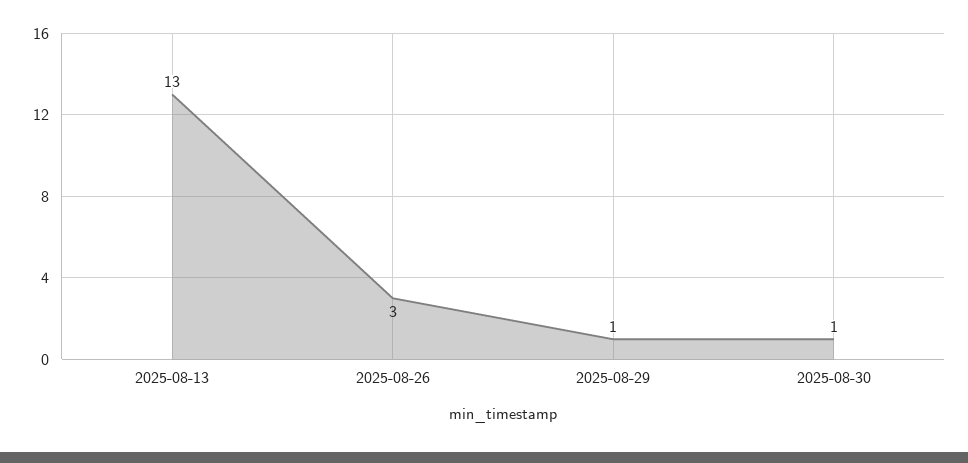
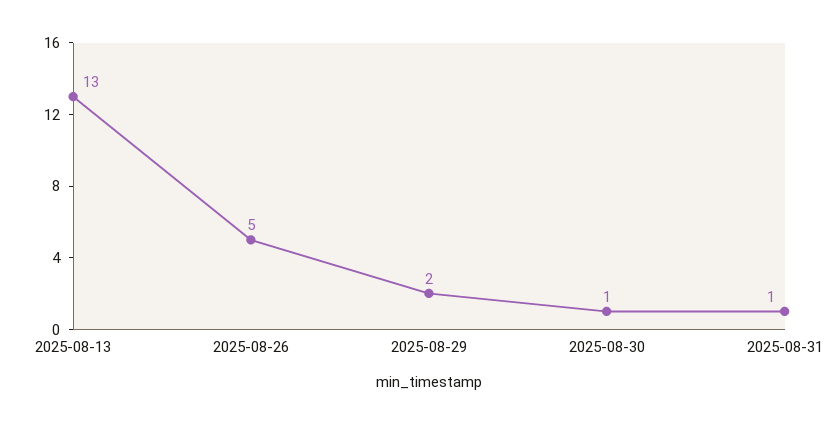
2025-08-26: 3 -> 5
2025-08-29: 1 -> 2
2025-08-31: none -> 1

